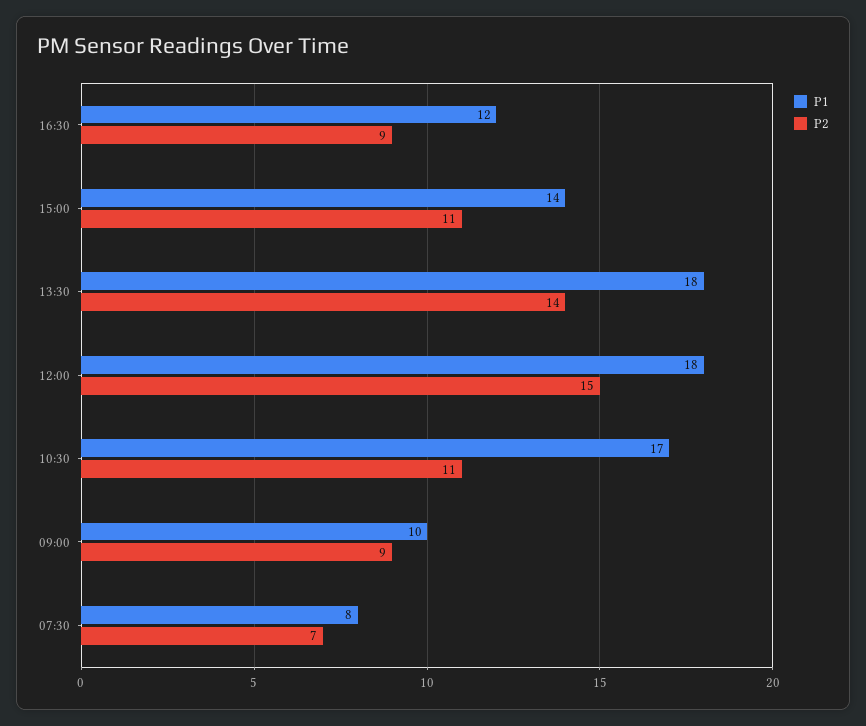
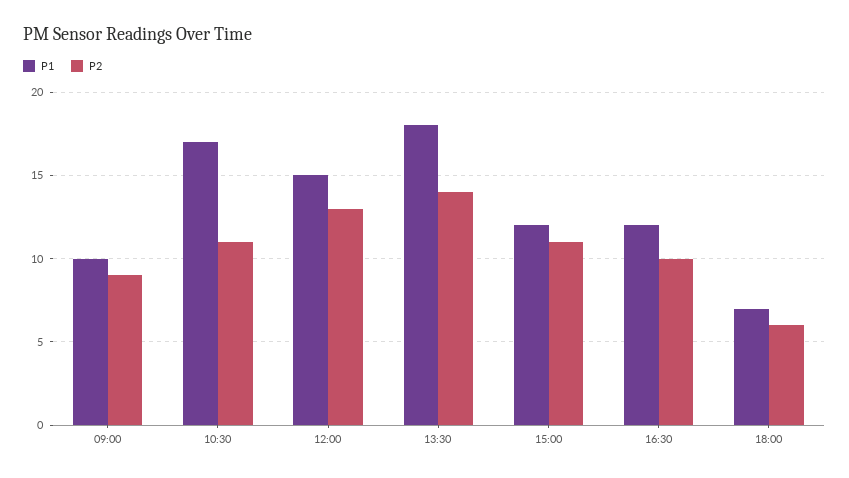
P2, 16:30: 9 -> 10
P1, 15:00: 14 -> 12
P1, 12:00: 18 -> 15
P2, 12:00: 15 -> 13
P1, 07:30: 8 -> none
P2, 07:30: 7 -> none
P1, 18:00: none -> 7
P2, 18:00: none -> 6

